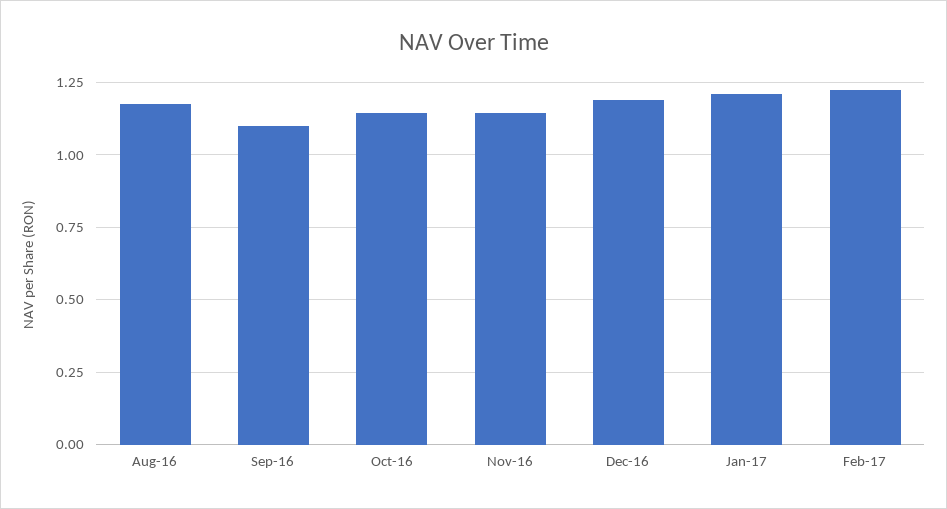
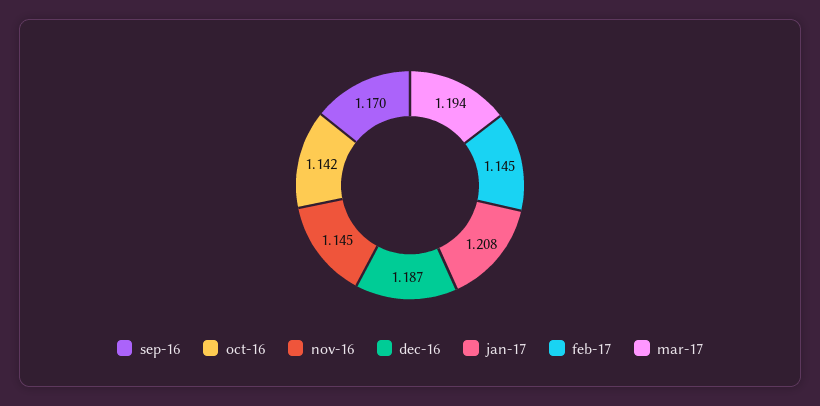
Aug-16: 1.175 -> none
Sep-16: 1.1 -> 1.17
Feb-17: 1.225 -> 1.145
mar-17: none -> 1.194

